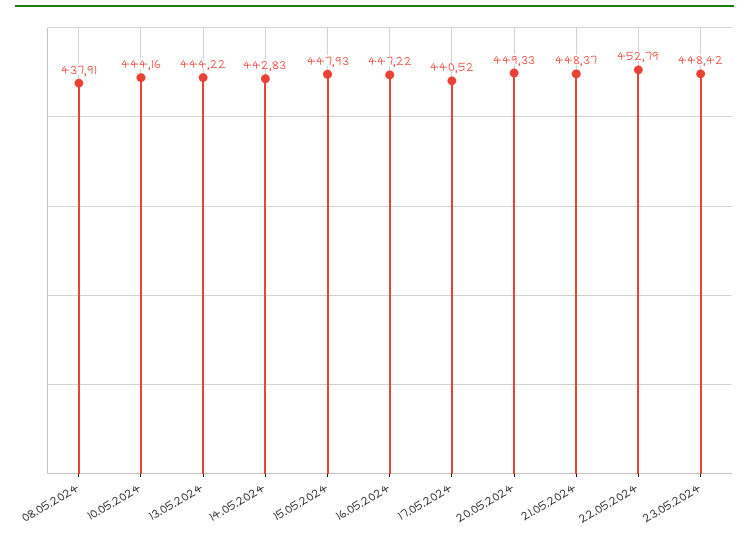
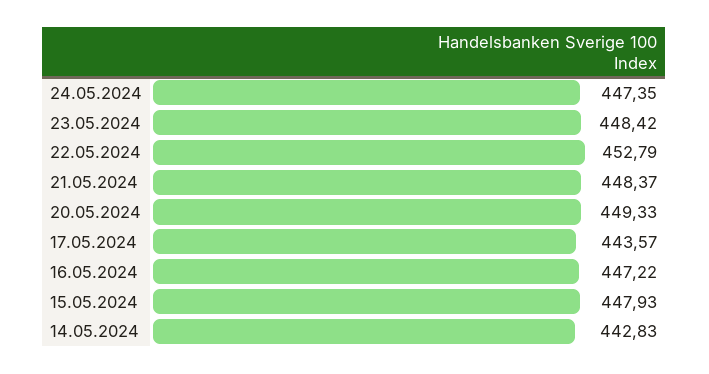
08.05.2024: 437.91 -> none
10.05.2024: 444.16 -> none
13.05.2024: 444.22 -> none
17.05.2024: 440.52 -> 443.57
24.05.2024: none -> 447.35

